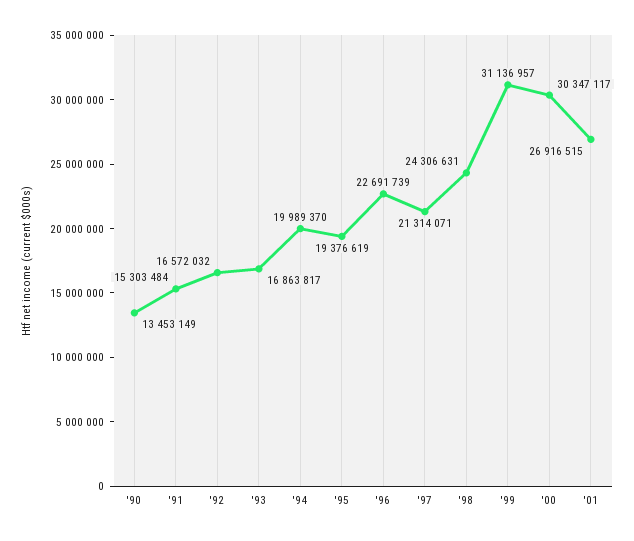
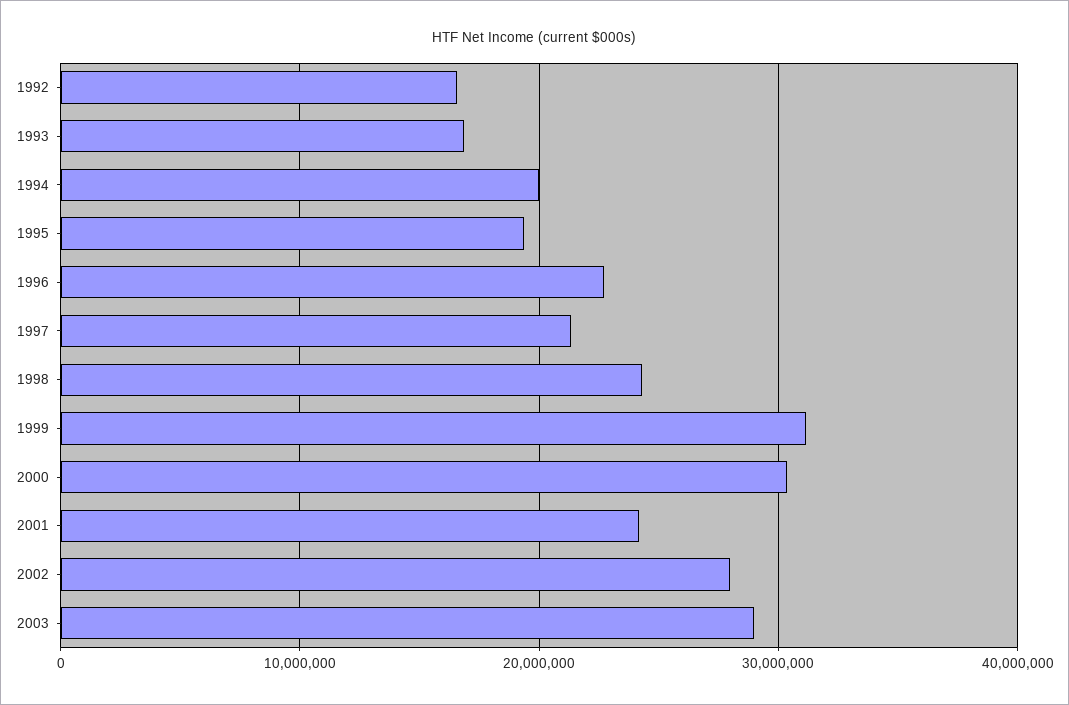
'90: 13453149 -> none
'91: 15303484 -> none
'01: 26916515 -> 24000000
2002: none -> 28000000
2003: none -> 29000000

